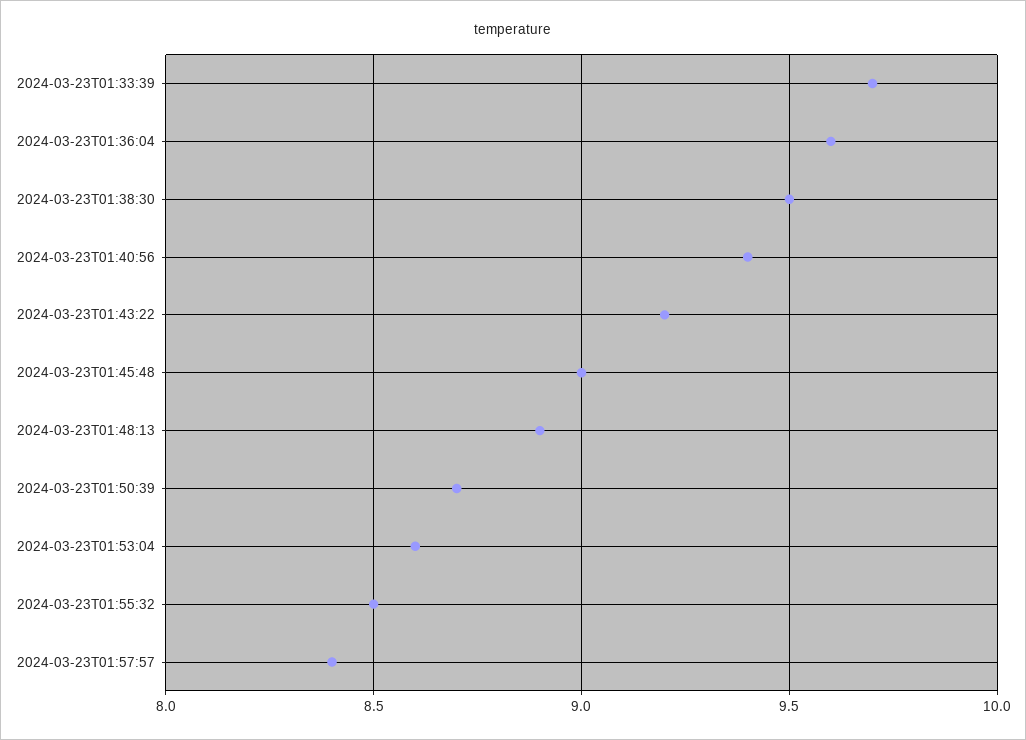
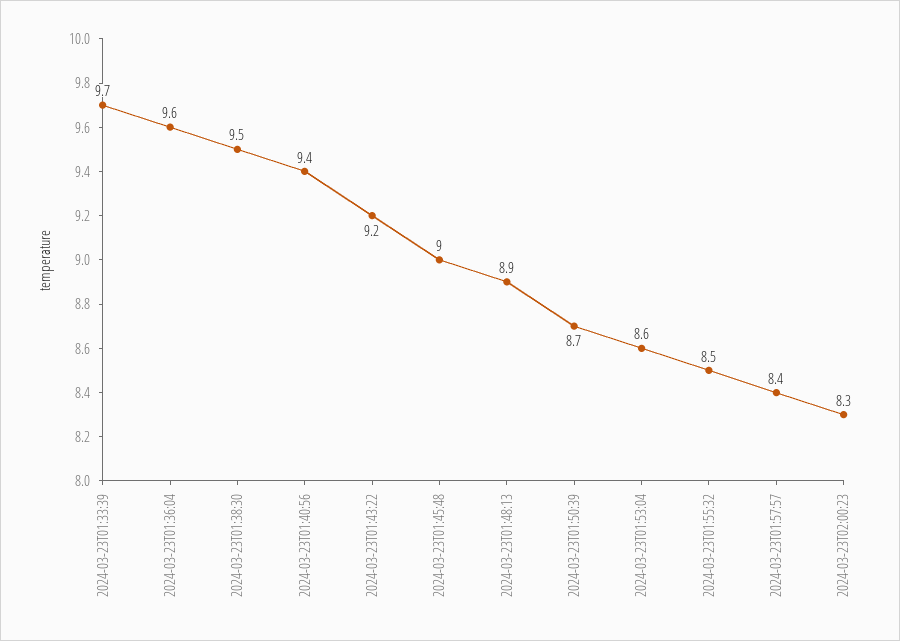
2024-03-23T02:00:23: none -> 8.3

